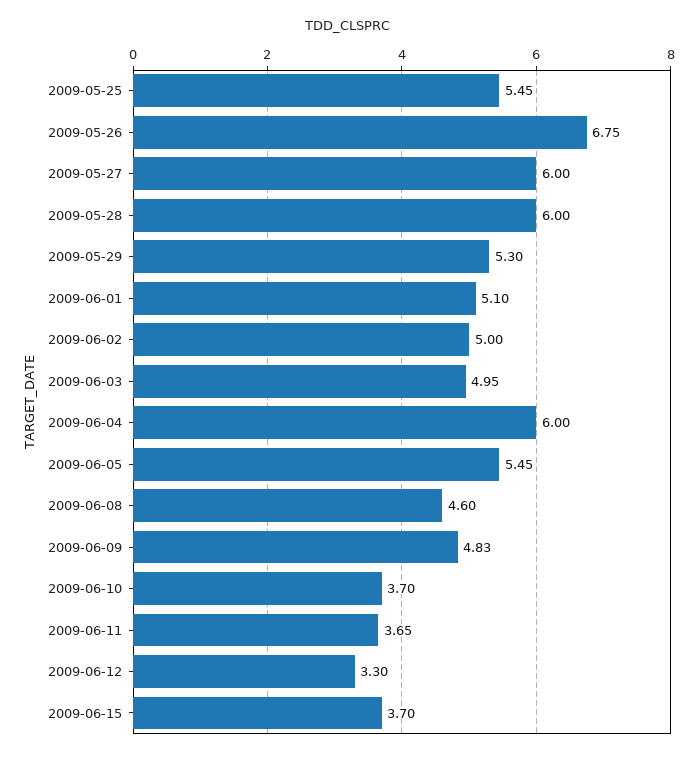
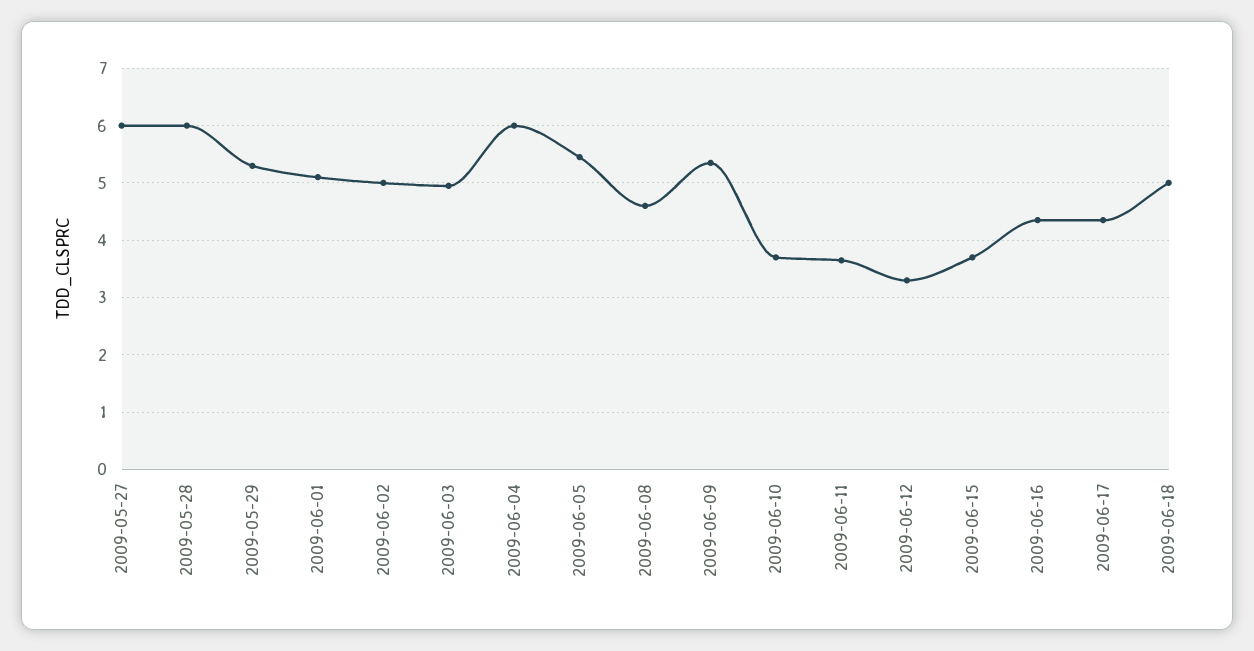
2009-05-25: 5.45 -> none
2009-05-26: 6.75 -> none
2009-06-09: 4.83 -> 5.4
2009-06-16: none -> 4.4
2009-06-17: none -> 4.4
2009-06-18: none -> 5

